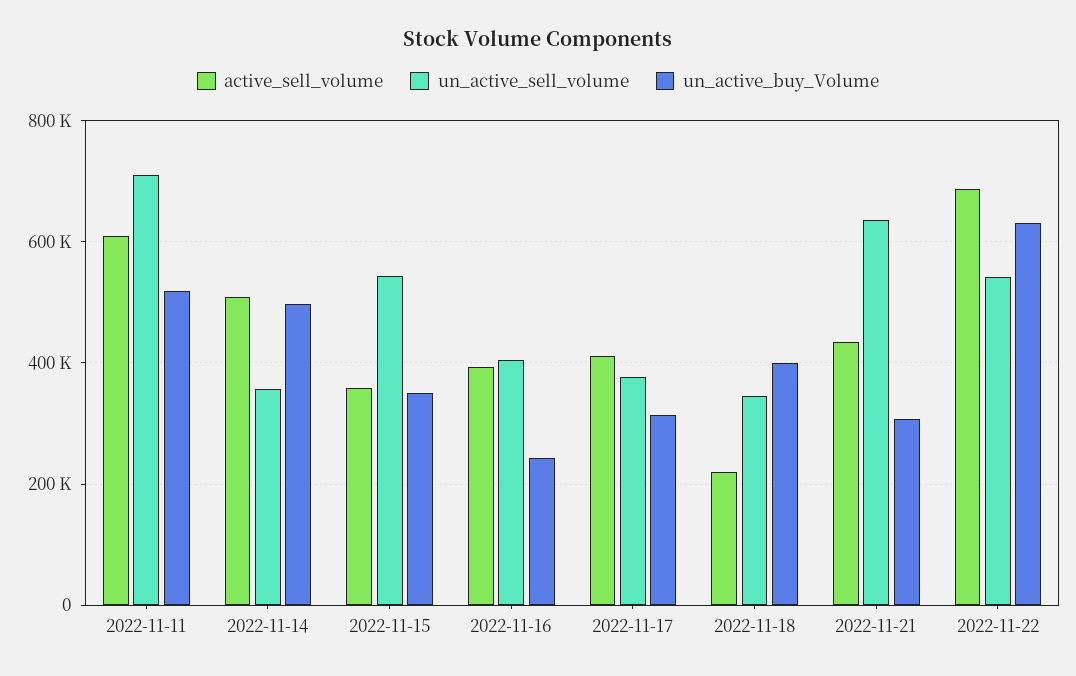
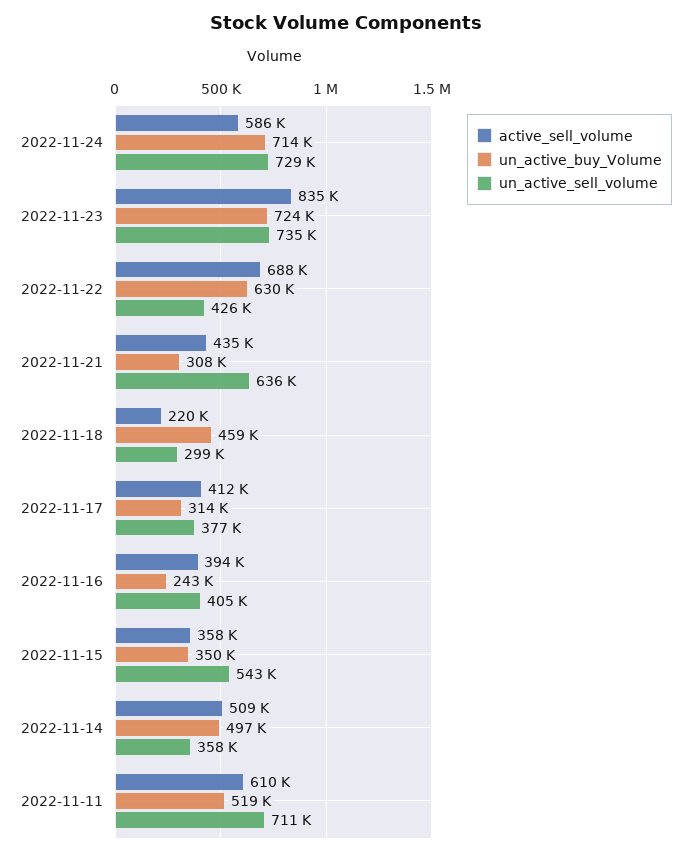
un_active_sell_volume, 2022-11-18: 340000 -> 299000
un_active_buy_Volume, 2022-11-18: 400000 -> 459000
un_active_sell_volume, 2022-11-22: 540000 -> 426000
active_sell_volume, 2022-11-24: none -> 586000
un_active_buy_Volume, 2022-11-24: none -> 714000
un_active_sell_volume, 2022-11-24: none -> 729000
active_sell_volume, 2022-11-23: none -> 835000
un_active_buy_Volume, 2022-11-23: none -> 724000
un_active_sell_volume, 2022-11-23: none -> 735000

